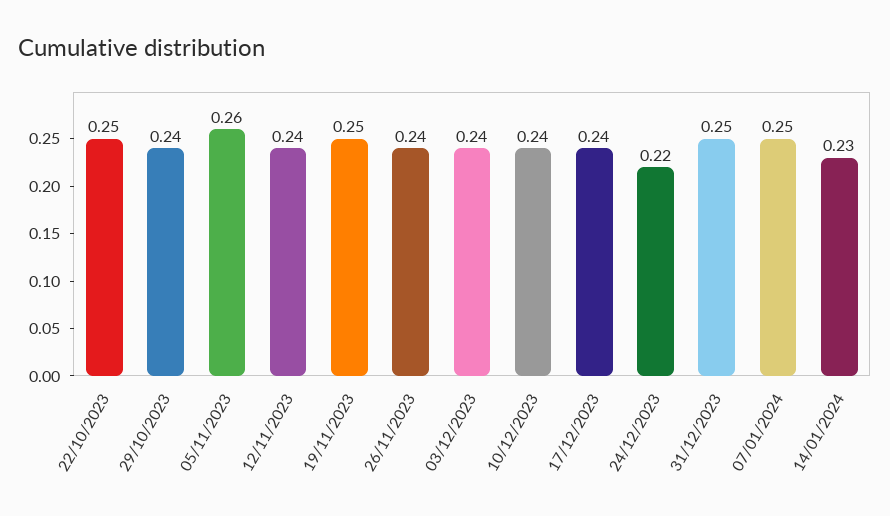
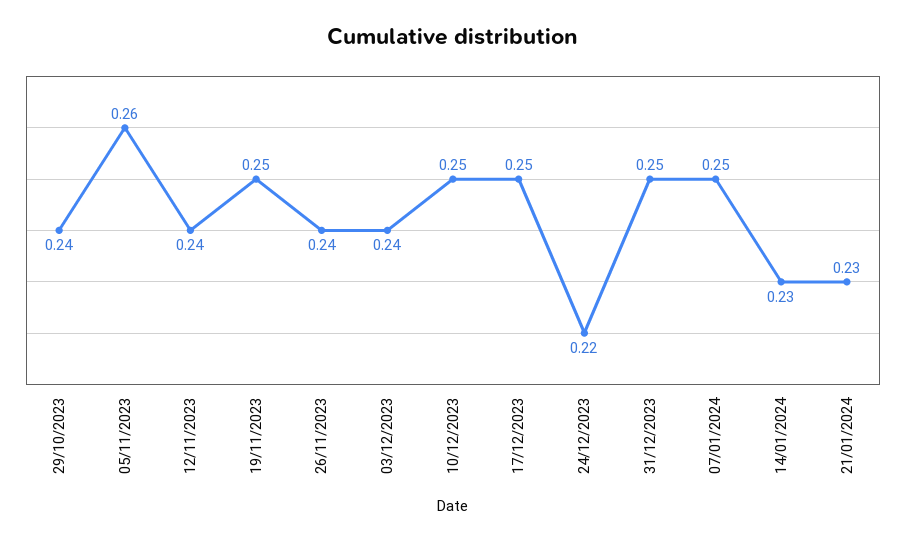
22/10/2023: 0.25 -> none
10/12/2023: 0.24 -> 0.25
17/12/2023: 0.24 -> 0.25
21/01/2024: none -> 0.23

